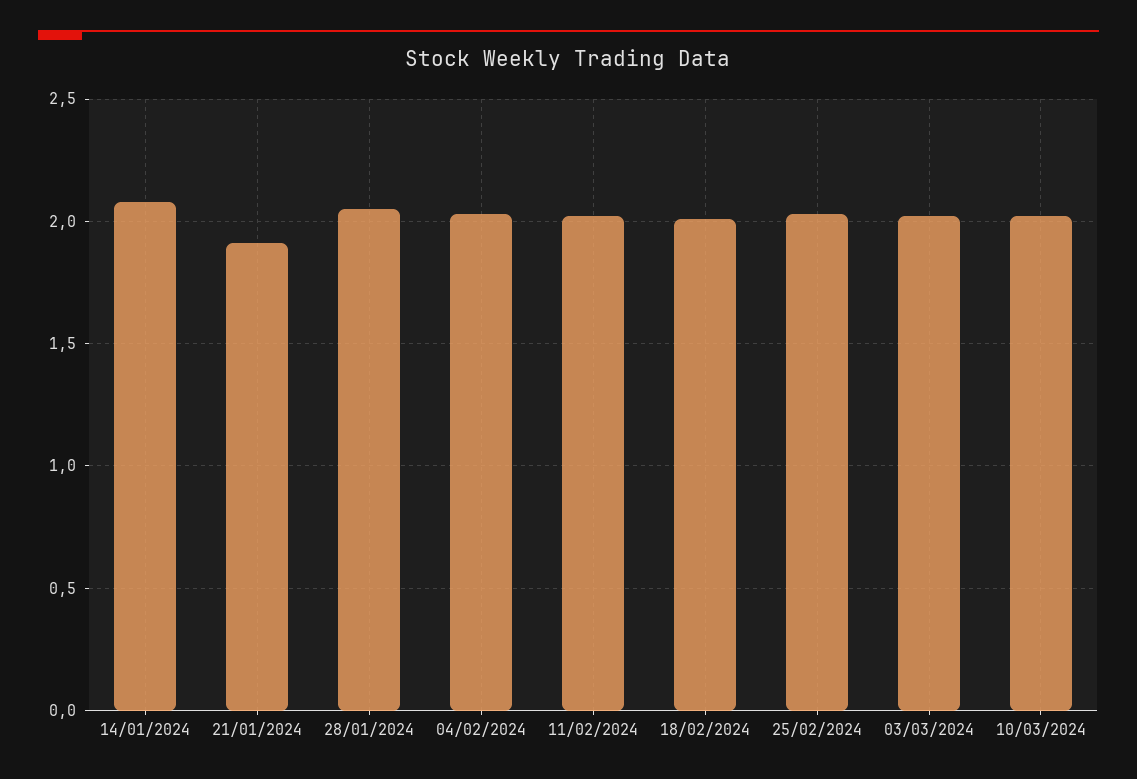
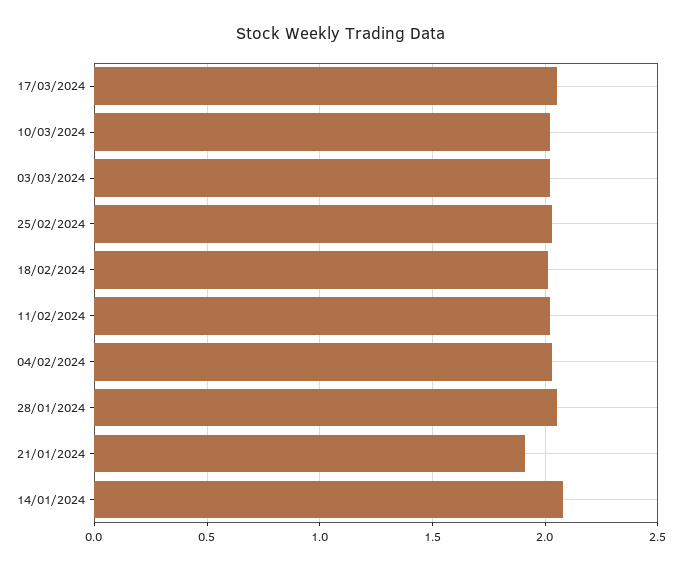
17/03/2024: none -> 2.05

